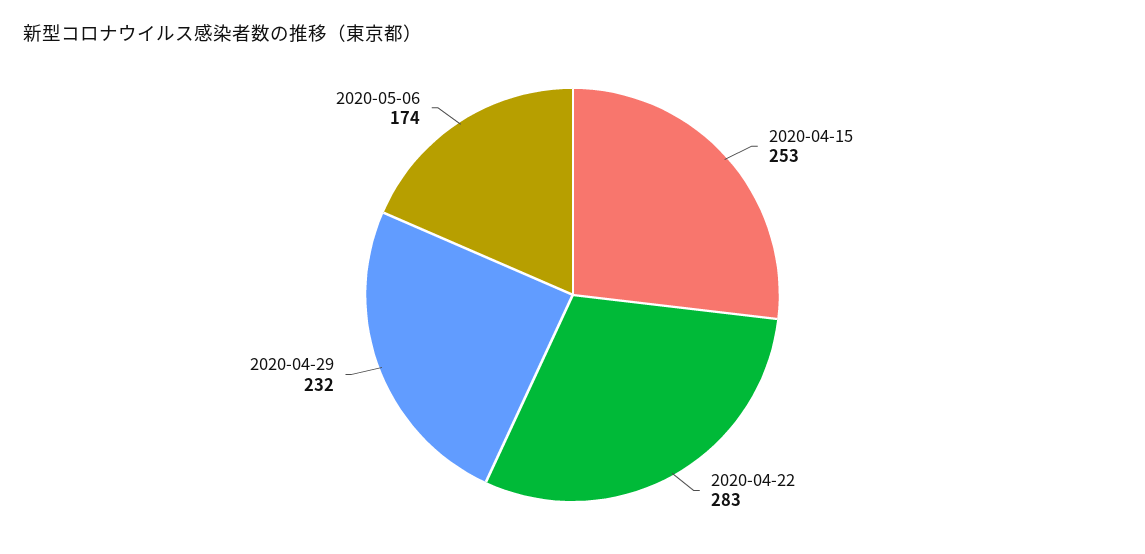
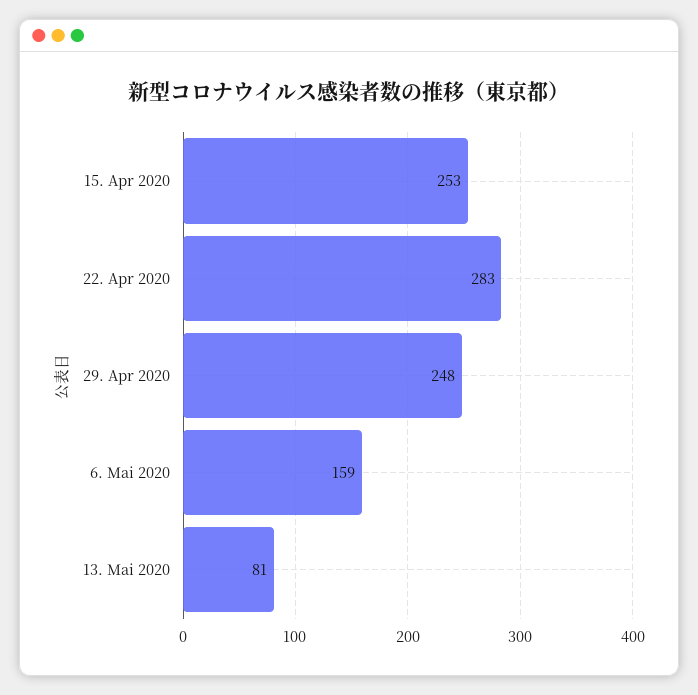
2020-04-29: 232 -> 248
2020-05-06: 174 -> 159
13. Mai 2020: none -> 81

